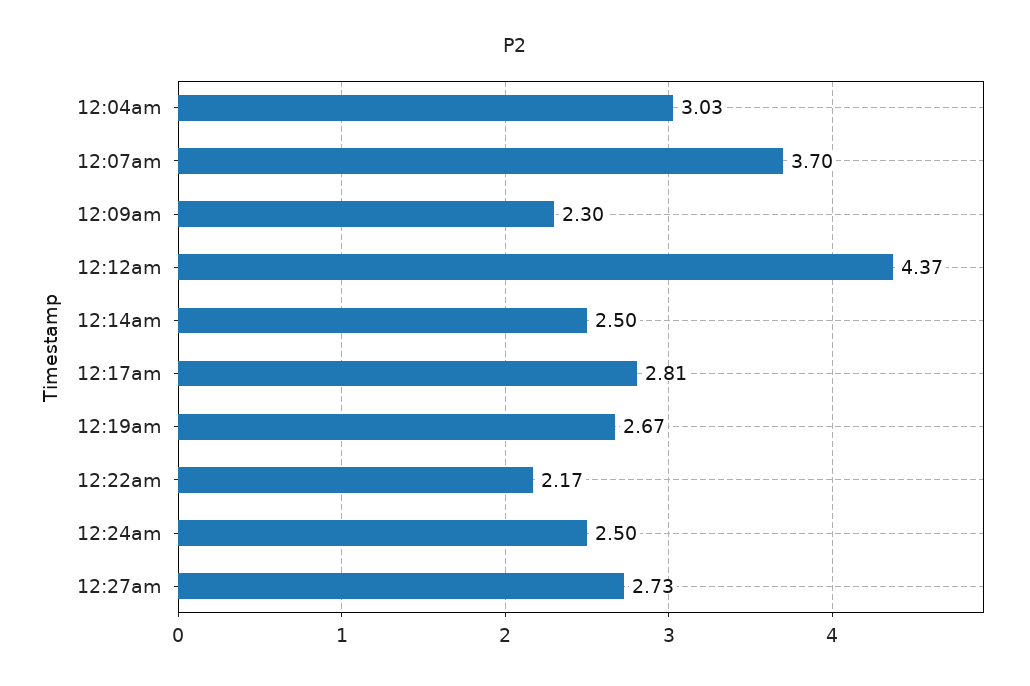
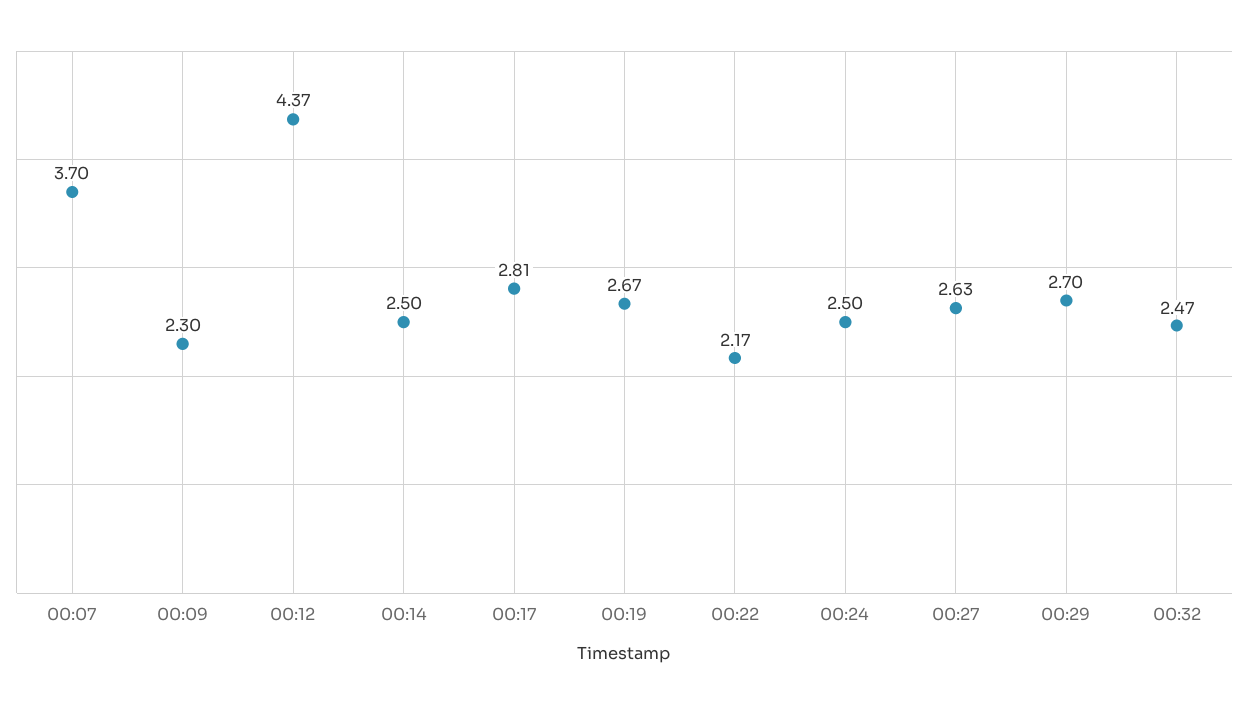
12:04am: 3.03 -> none
12:27am: 2.73 -> 2.63
00:29: none -> 2.7
00:32: none -> 2.47

